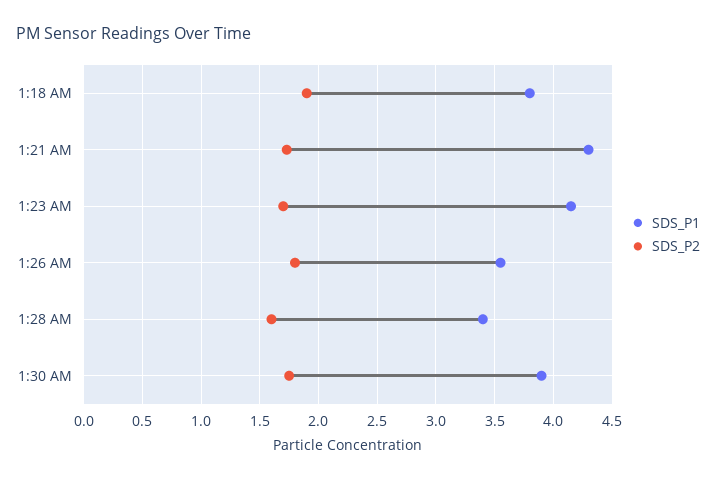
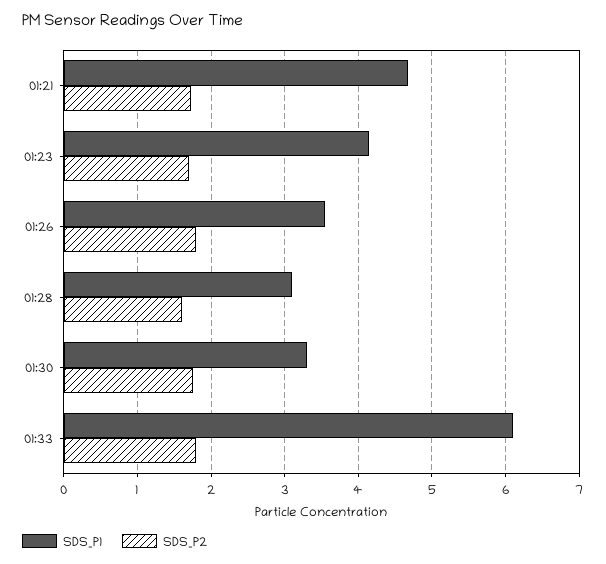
SDS_P1, 1:18 AM: 3.8 -> none
SDS_P2, 1:18 AM: 1.9 -> none
SDS_P1, 1:21 AM: 4.3 -> 4.7
SDS_P1, 1:28 AM: 3.4 -> 3.1
SDS_P1, 1:30 AM: 3.9 -> 3.3
SDS_P1, 01:33: none -> 6.1
SDS_P2, 01:33: none -> 1.8

